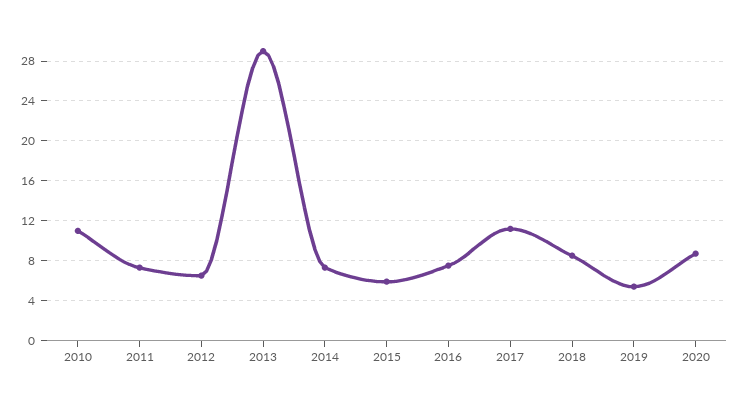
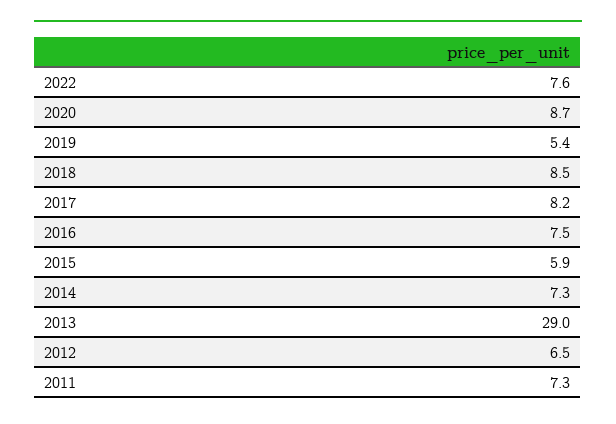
2010: 11 -> none
2017: 11 -> 8.2
2022: none -> 7.6

